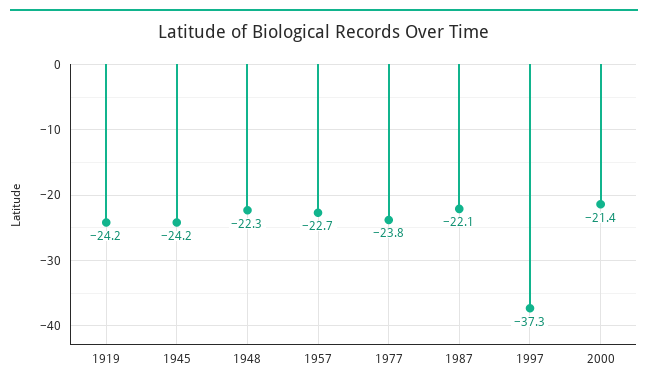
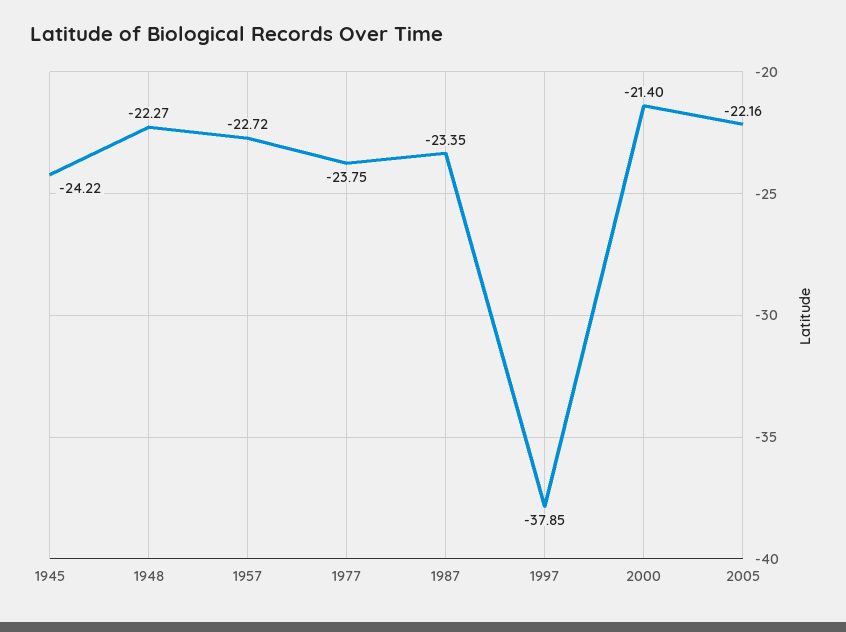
1919: -24.2 -> none
1987: -22.1 -> -23.35
1997: -37.3 -> -37.85
2005: none -> -22.16

